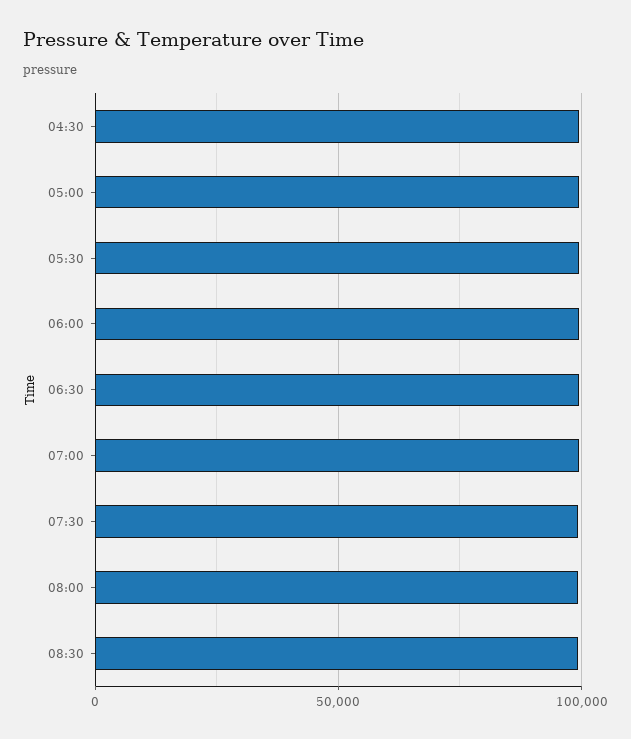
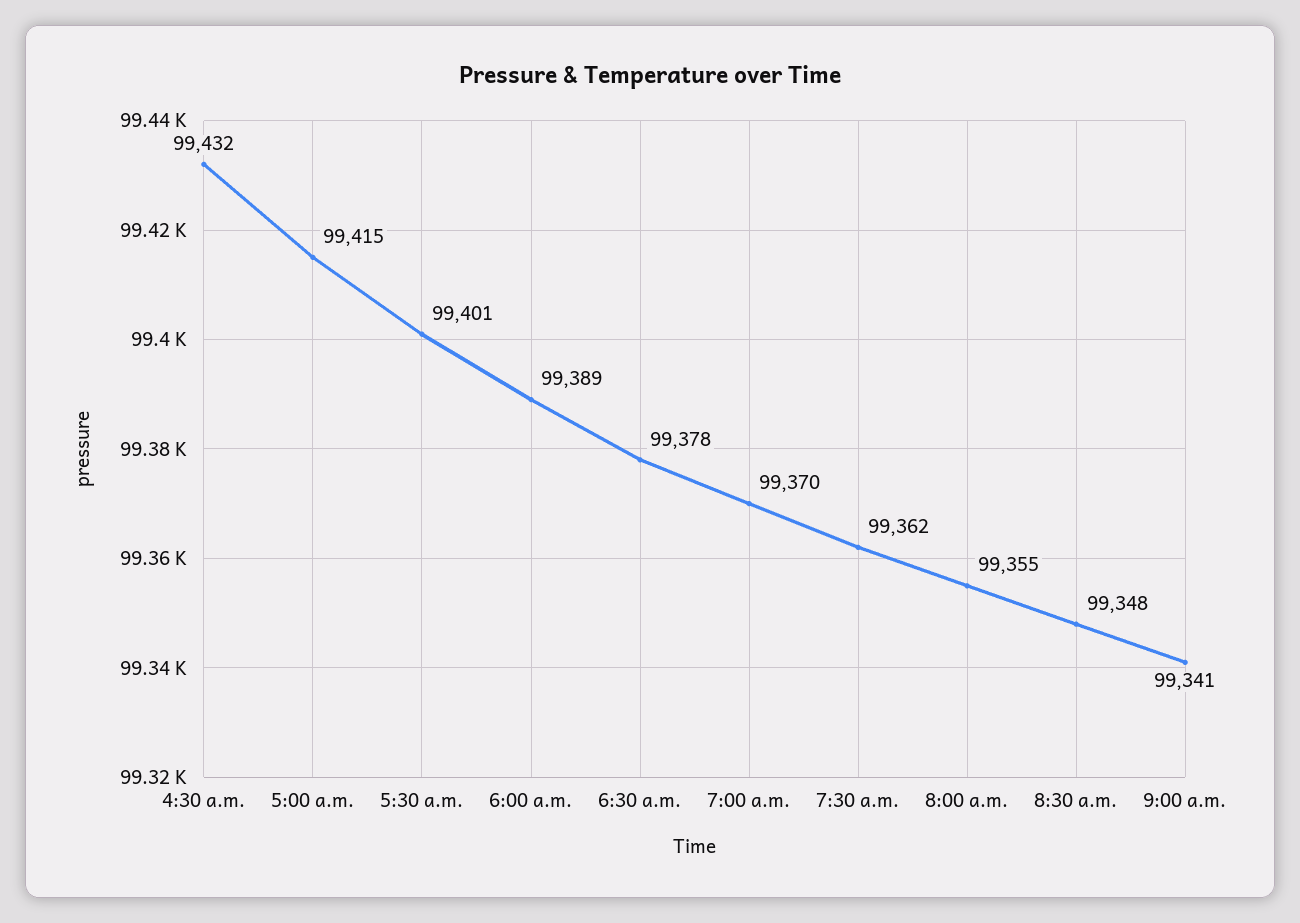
9:00 a.m.: none -> 99341

